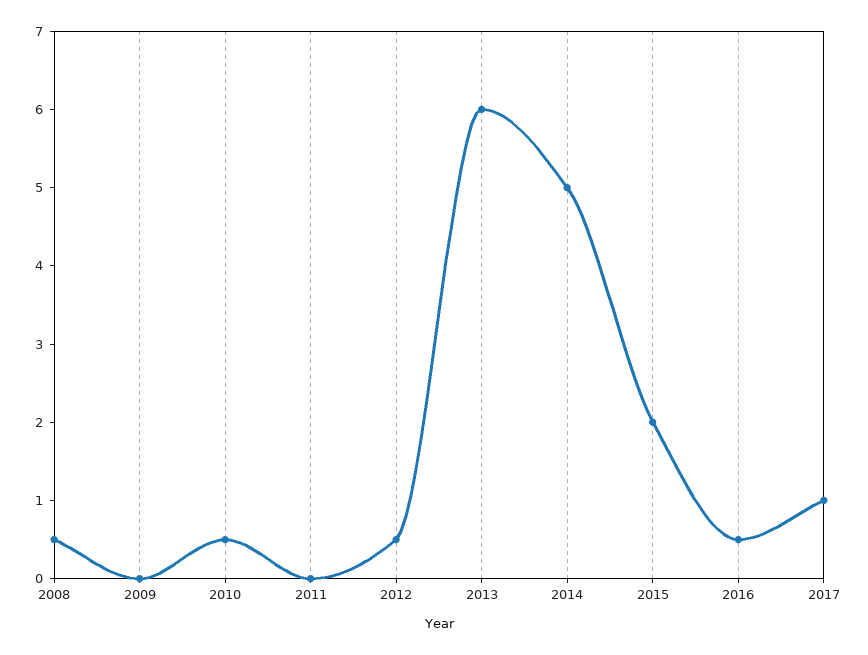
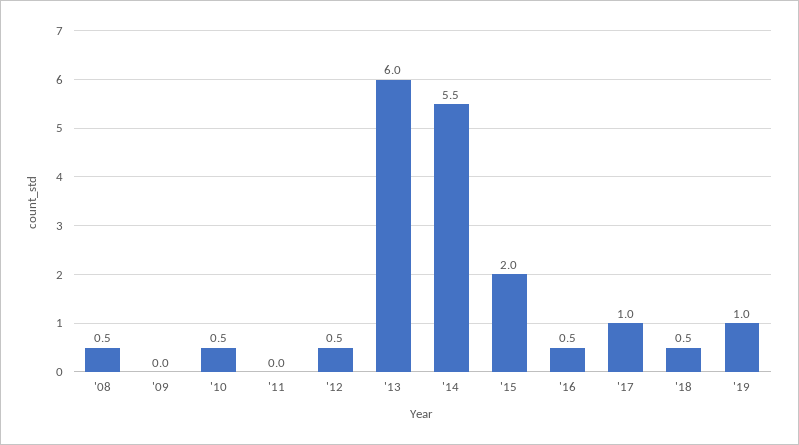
2014: 5 -> 5.5
'18: none -> 0.5
'19: none -> 1

